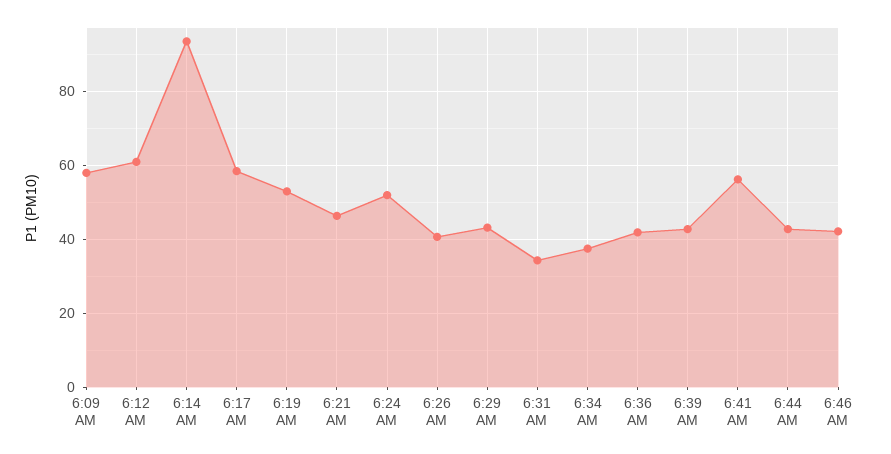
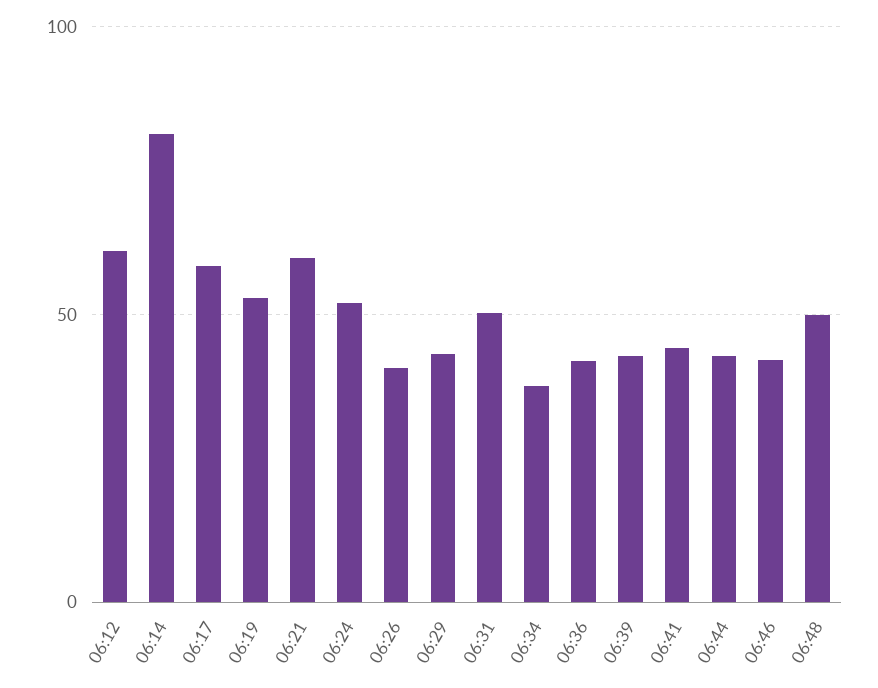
6:09 AM: 58 -> none
6:14 AM: 94 -> 80
6:21 AM: 46 -> 60
6:31 AM: 34 -> 50
6:41 AM: 56 -> 45
06:48: none -> 50

